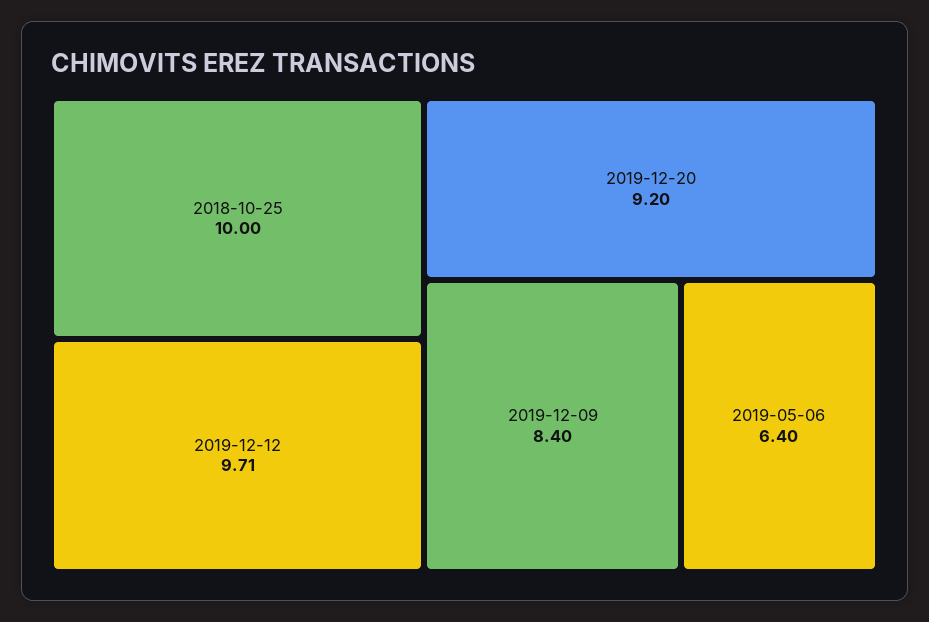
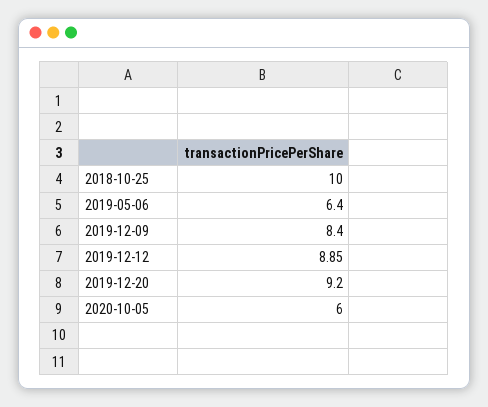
2019-12-12: 9.71 -> 8.85
2020-10-05: none -> 6

